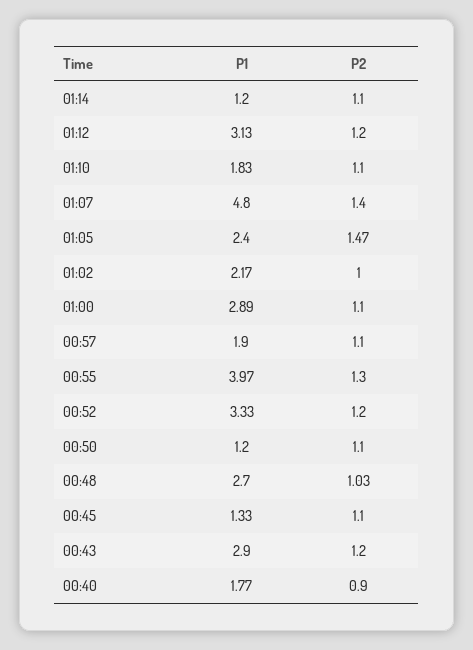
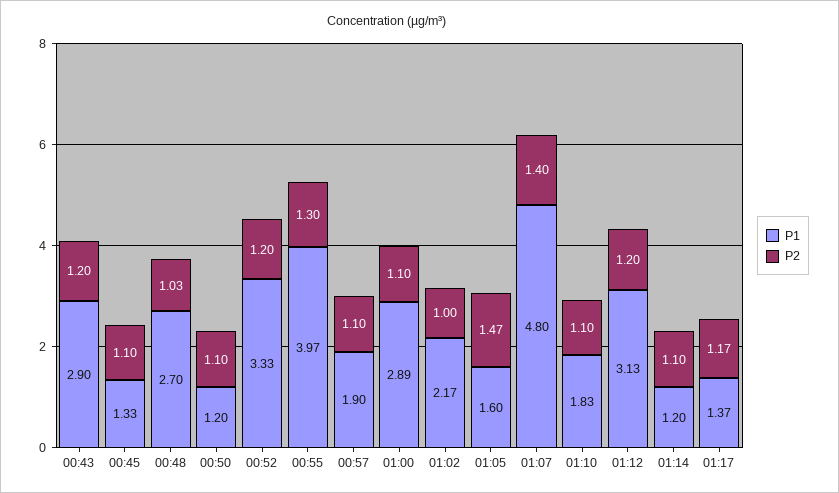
P1, 01:05: 2.4 -> 1.6
P1, 00:40: 1.77 -> none
P2, 00:40: 0.9 -> none
P1, 01:17: none -> 1.37
P2, 01:17: none -> 1.17

